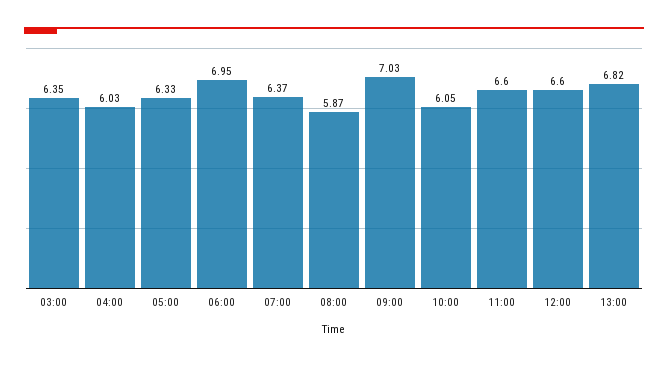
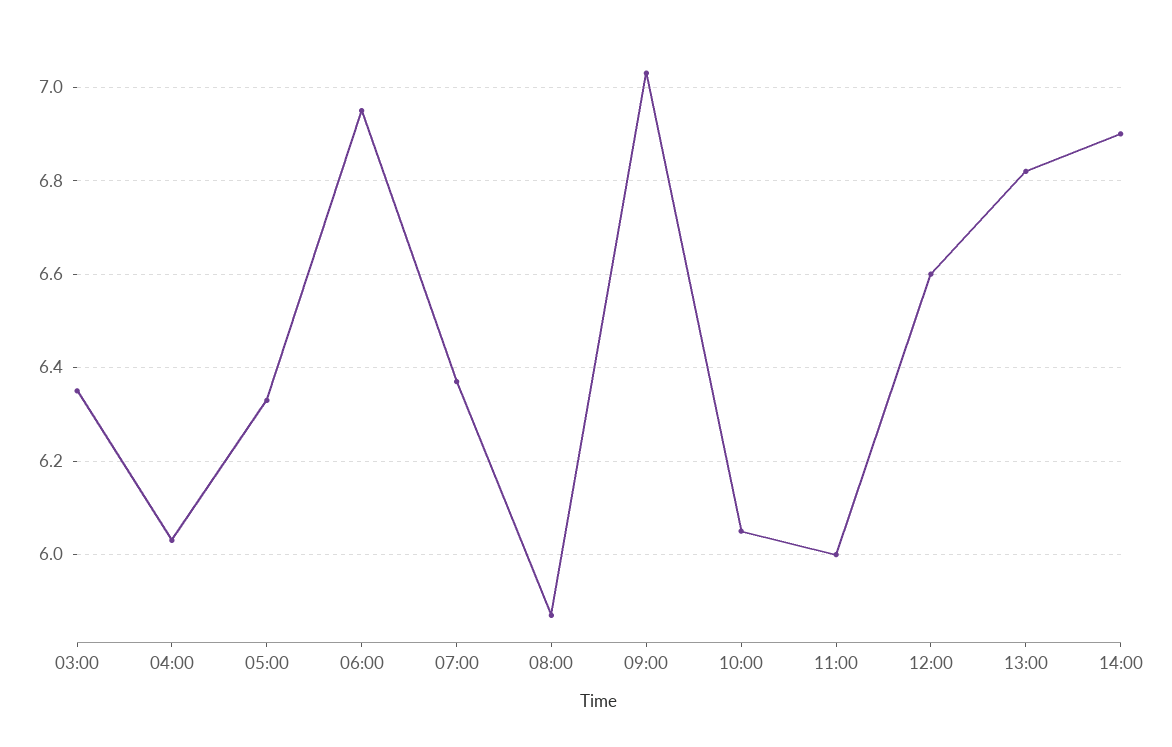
11:00: 6.6 -> 6
14:00: none -> 6.9

